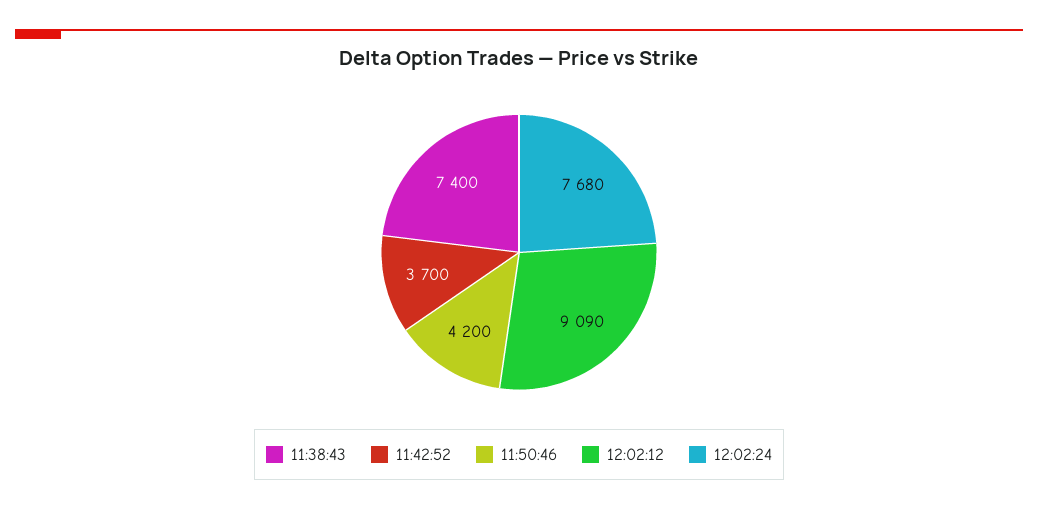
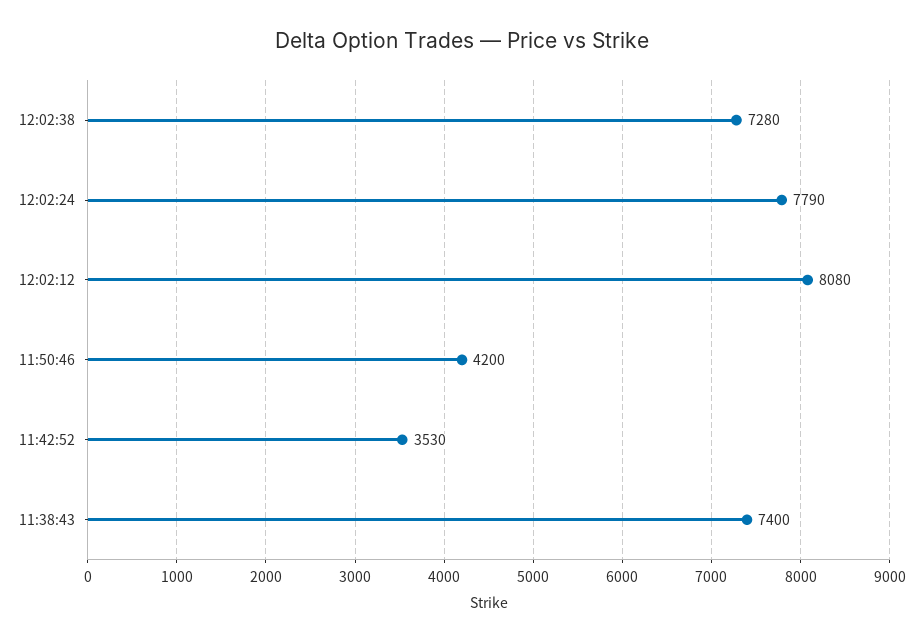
11:42:52: 3700 -> 3530
12:02:12: 9090 -> 8080
12:02:24: 7680 -> 7790
12:02:38: none -> 7280

